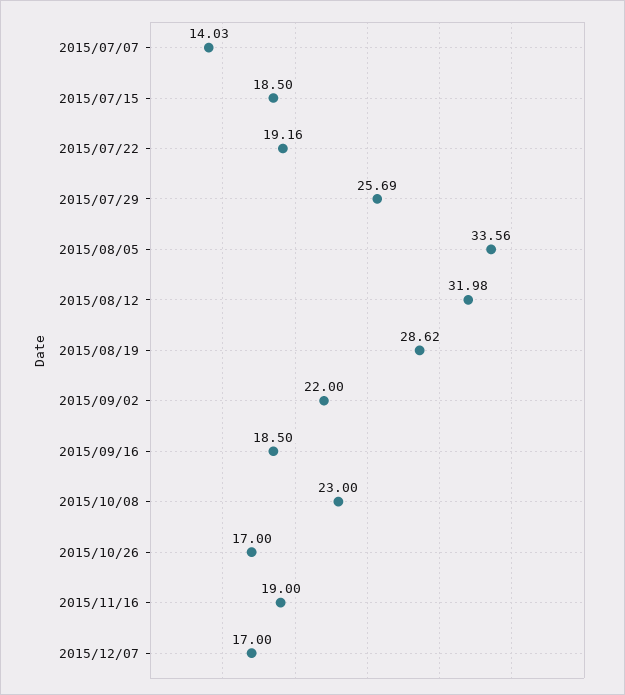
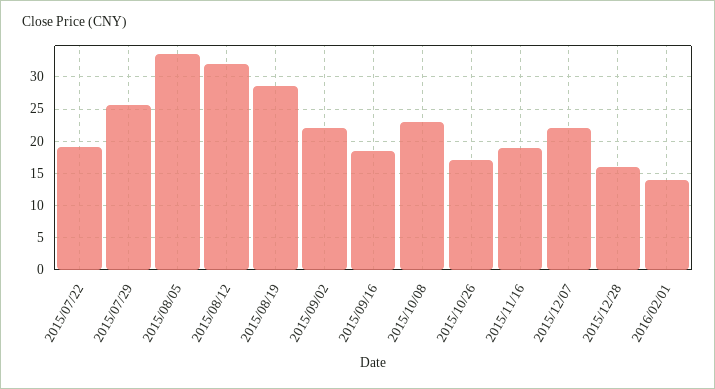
2015/07/07: 14.03 -> none
2015/07/15: 18.5 -> none
2015/12/07: 17 -> 22
2015/12/28: none -> 16
2016/02/01: none -> 14

